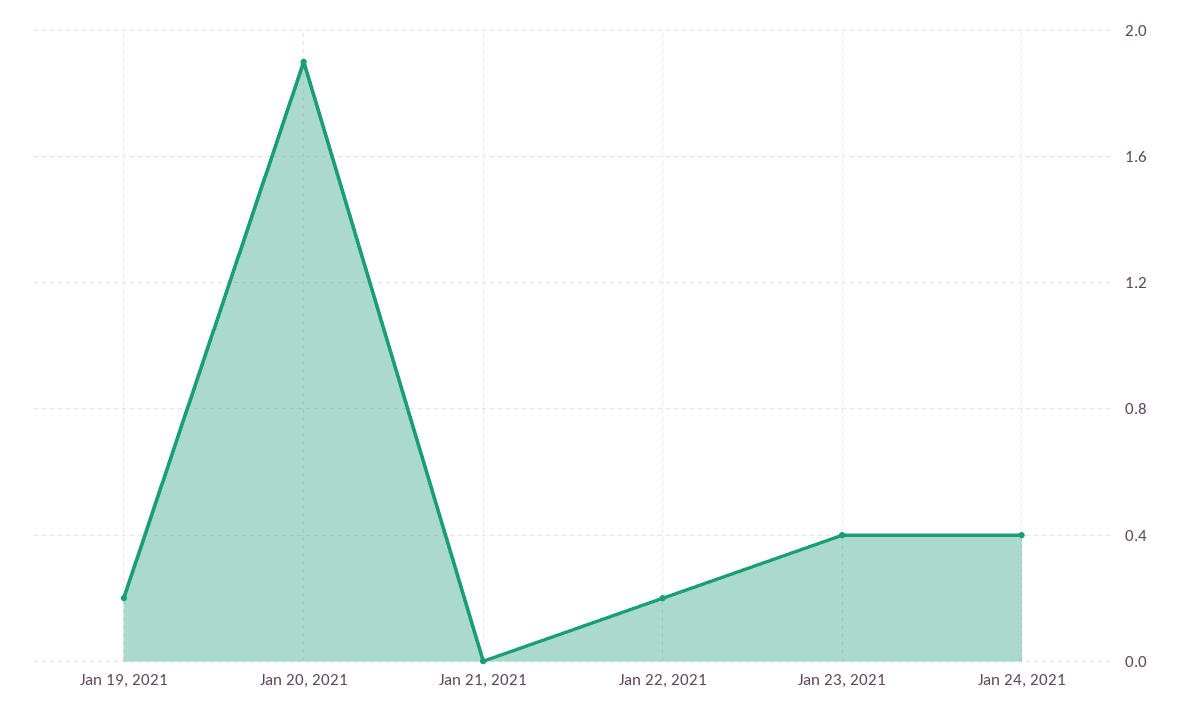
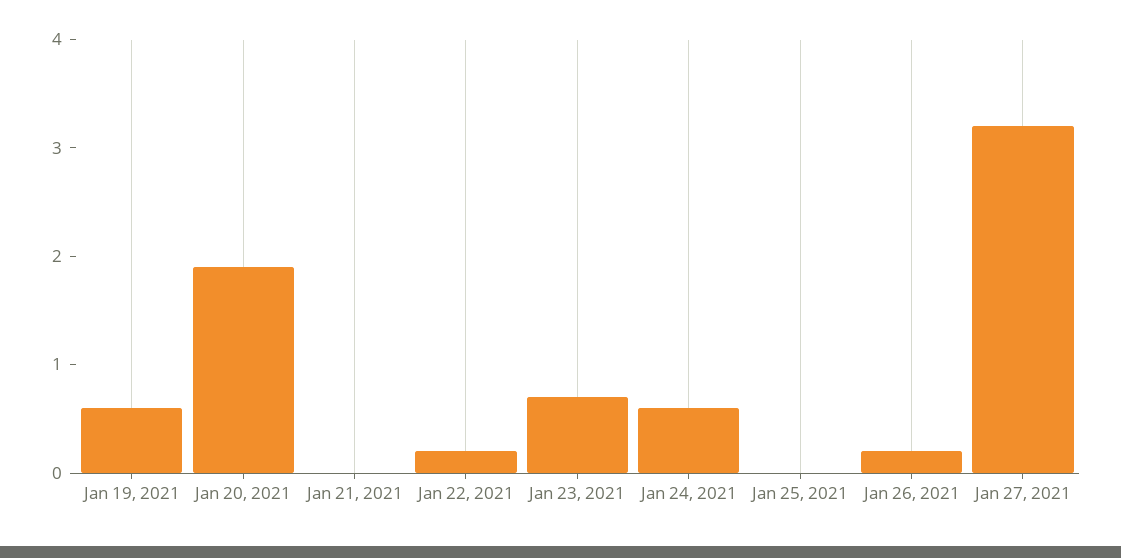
Jan 19, 2021: 0.2 -> 0.6
Jan 23, 2021: 0.4 -> 0.7
Jan 24, 2021: 0.4 -> 0.6
Jan 25, 2021: none -> 0
Jan 26, 2021: none -> 0.2
Jan 27, 2021: none -> 3.2

